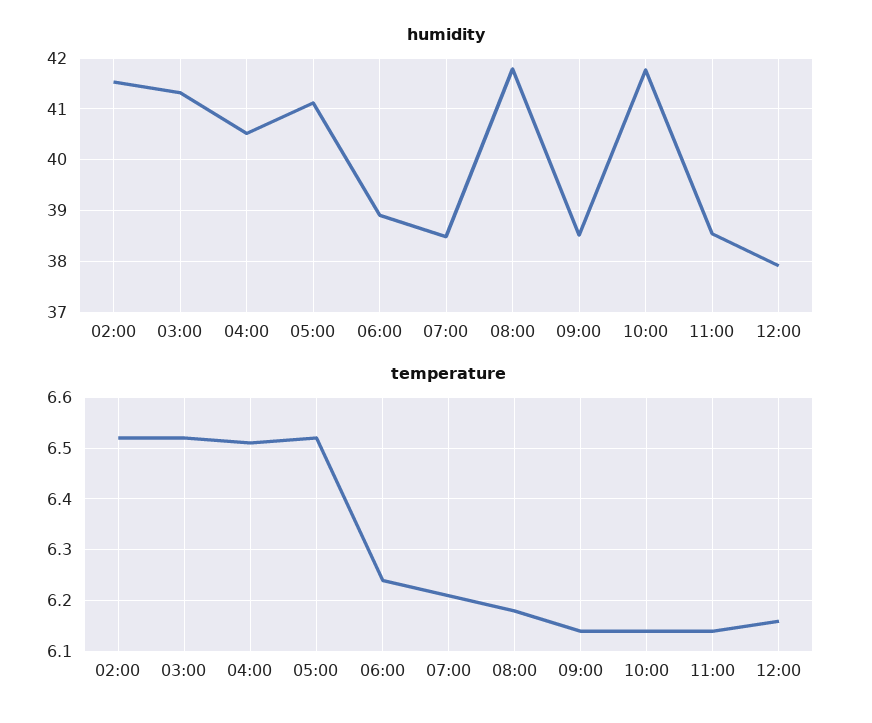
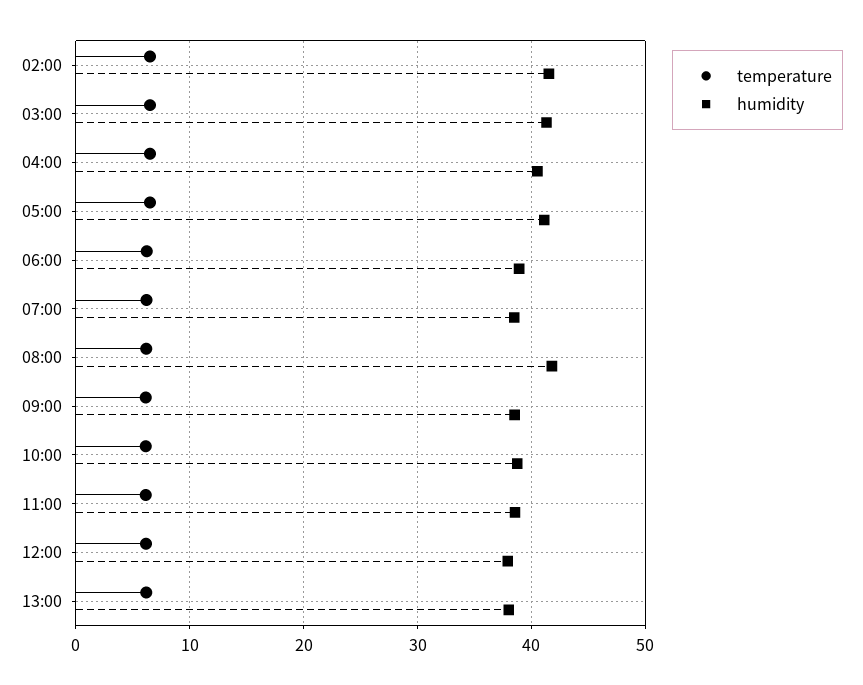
humidity, 10:00: 41.8 -> 39
temperature, 13:00: none -> 6
humidity, 13:00: none -> 38

